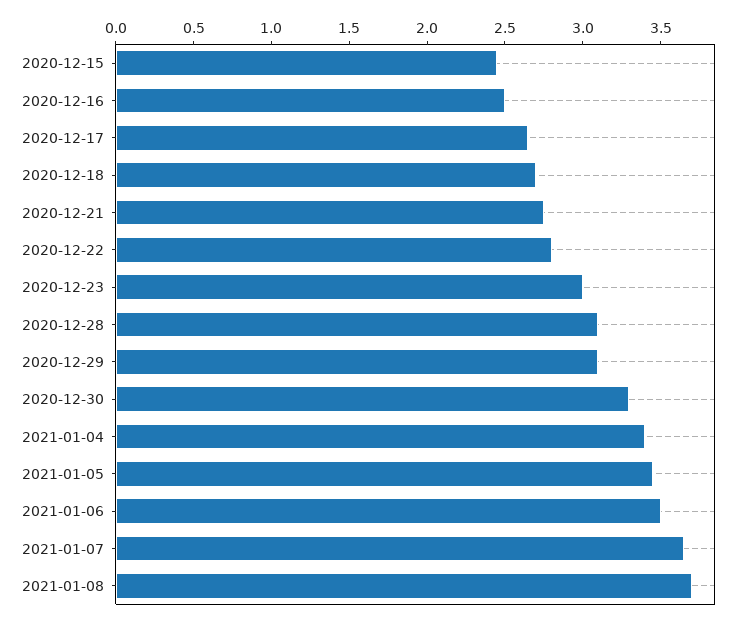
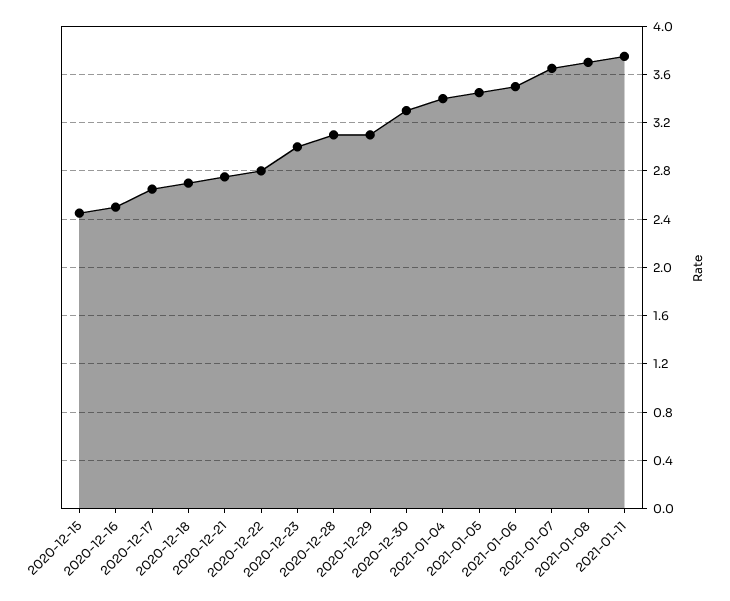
2021-01-11: none -> 3.75

